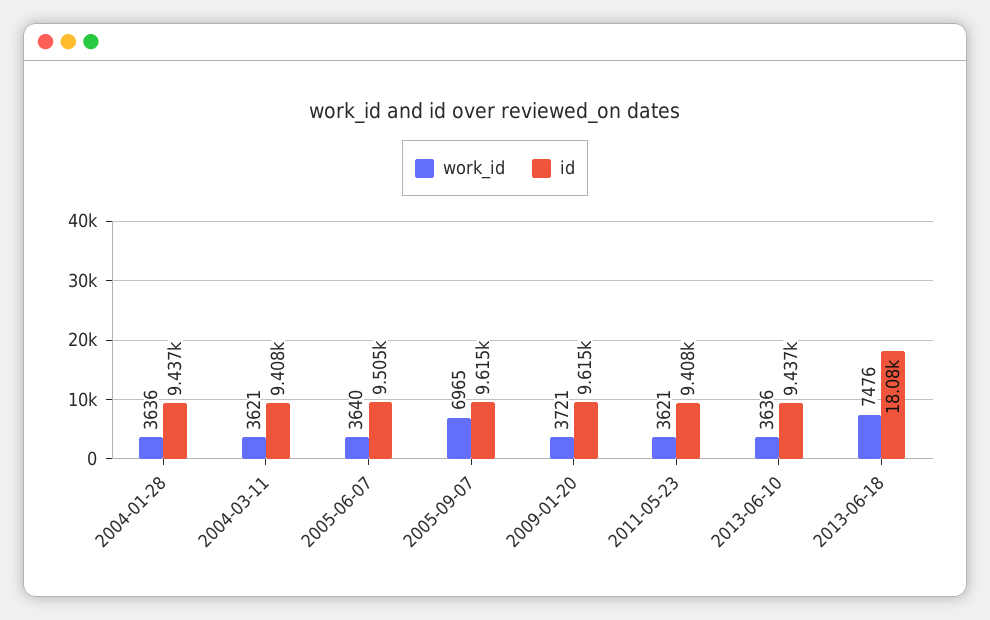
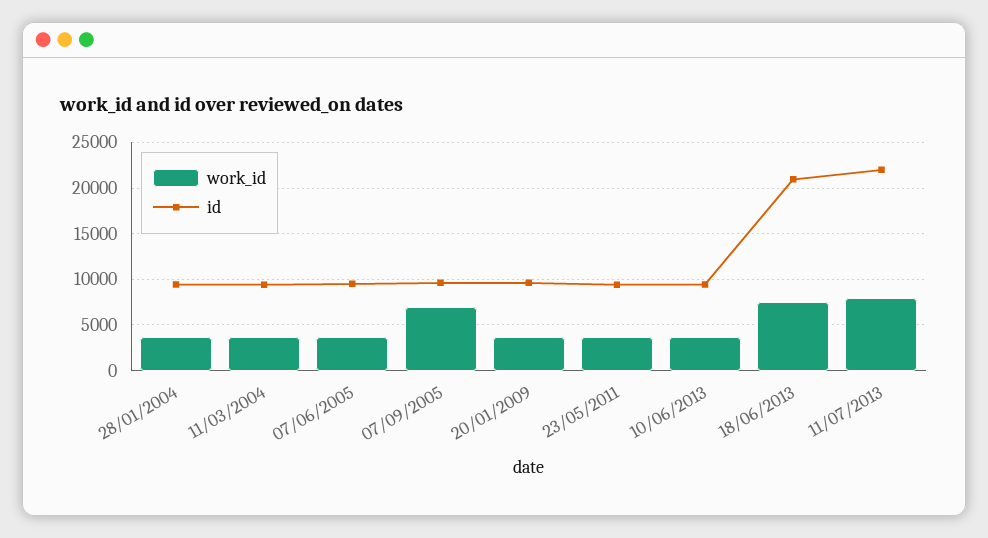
id, 2013-06-18: 18080 -> 21000
work_id, 11/07/2013: none -> 8000
id, 11/07/2013: none -> 22000

